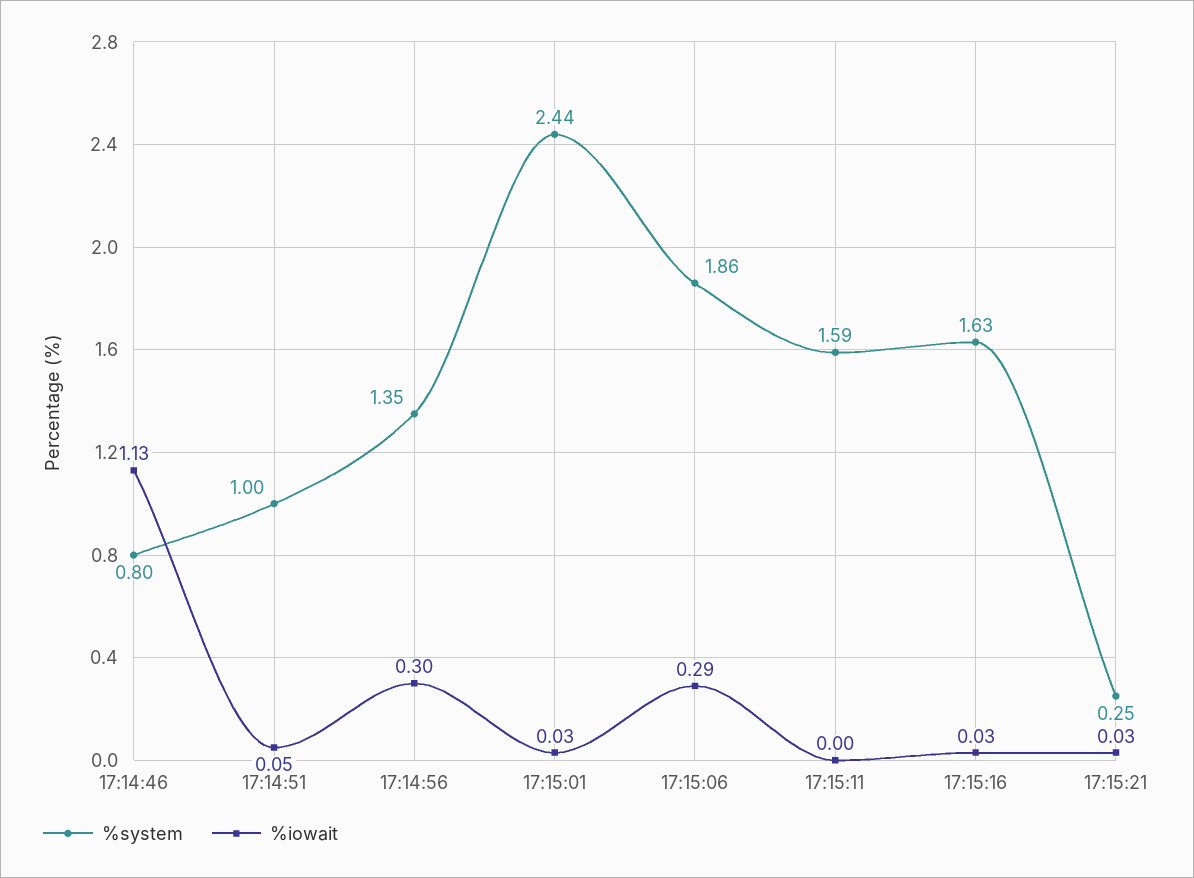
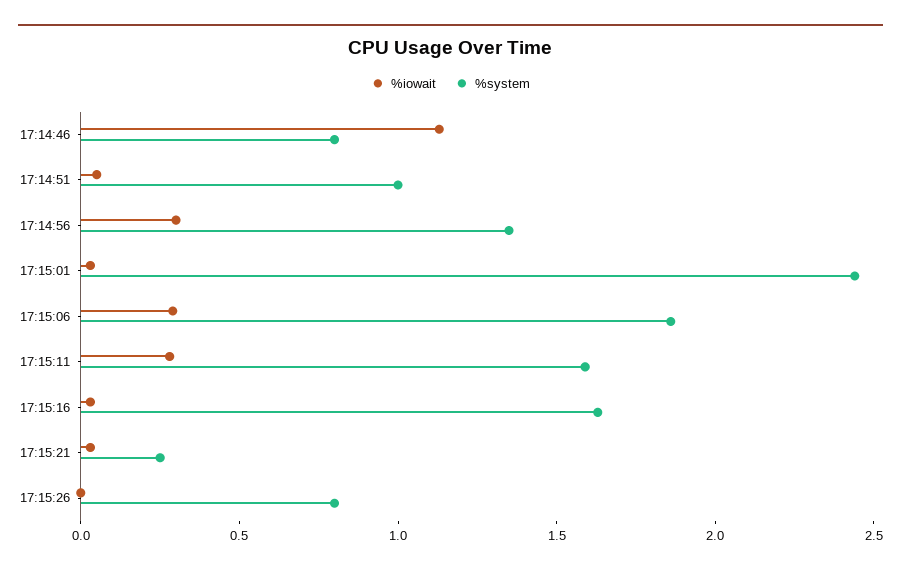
%iowait, 17:15:11: 0 -> 0.3
%iowait, 17:15:26: none -> 0
%system, 17:15:26: none -> 0.8

